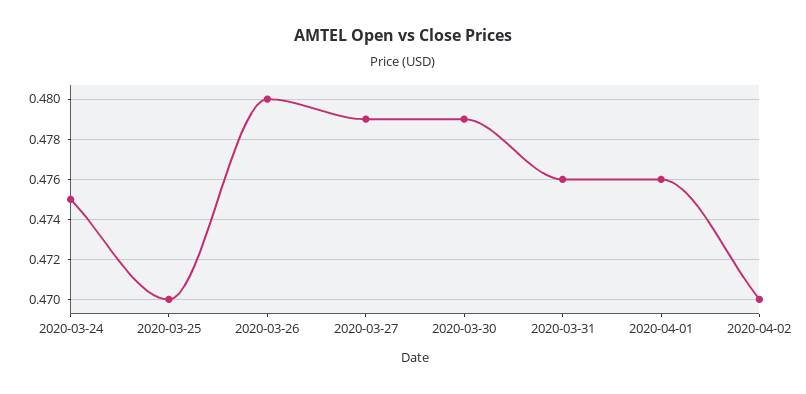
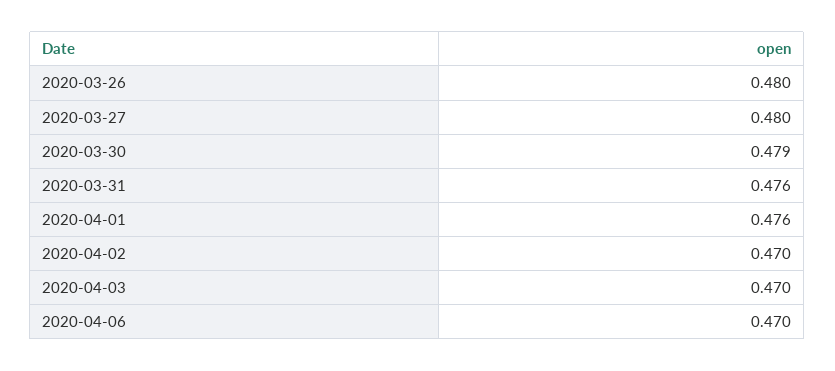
2020-03-24: 0.475 -> none
2020-03-25: 0.47 -> none
2020-03-27: 0.479 -> 0.48
2020-04-03: none -> 0.47
2020-04-06: none -> 0.47

